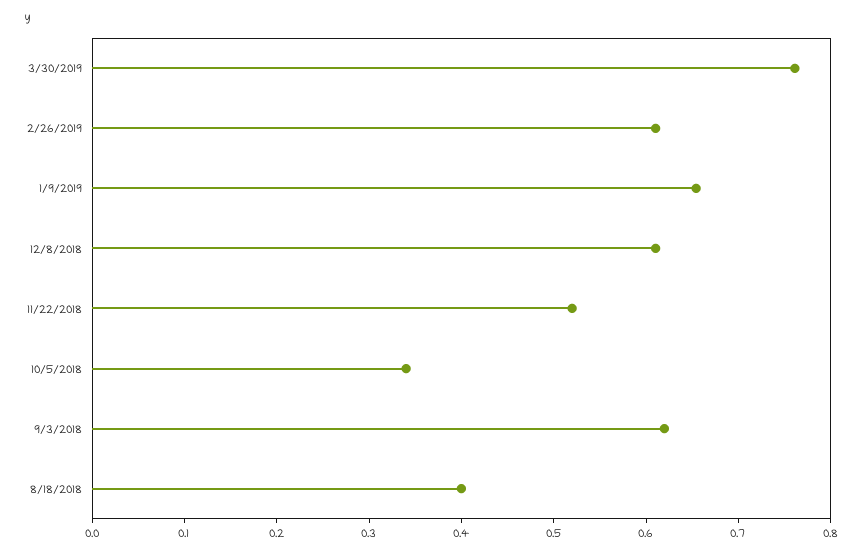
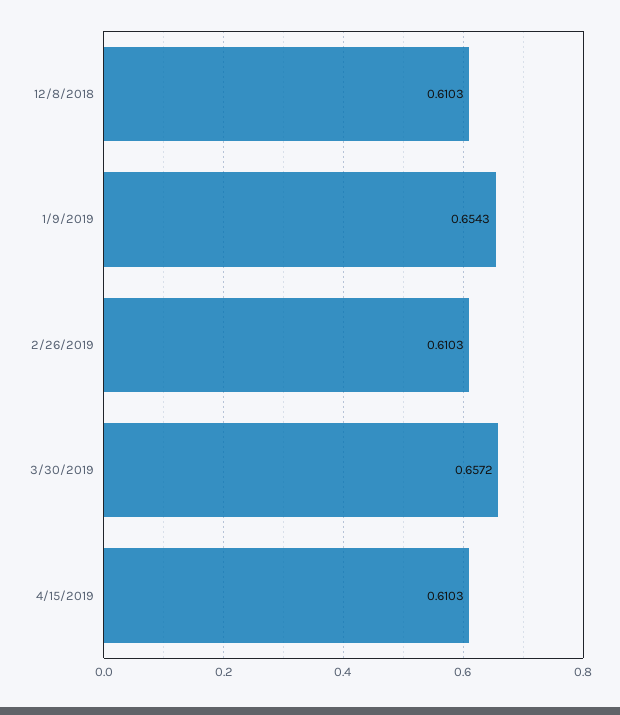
3/30/2019: 0.76 -> 0.6572
11/22/2018: 0.52 -> none
10/5/2018: 0.34 -> none
9/3/2018: 0.62 -> none
8/18/2018: 0.4 -> none
4/15/2019: none -> 0.6103

